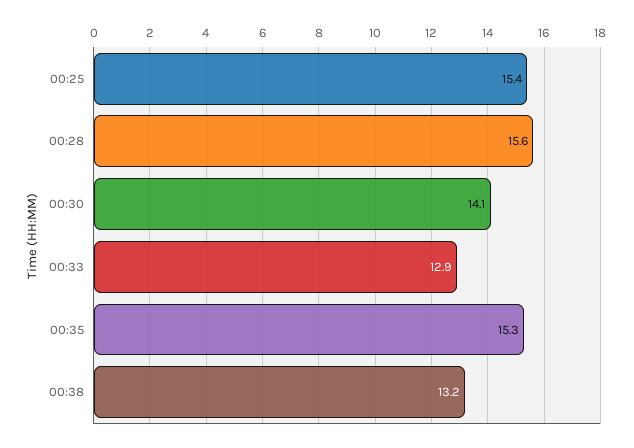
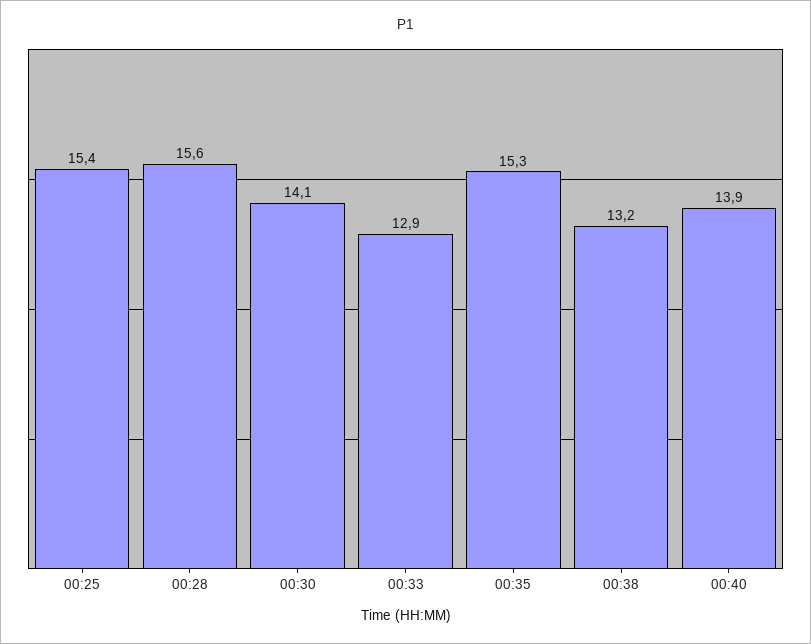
00:40: none -> 13.9

